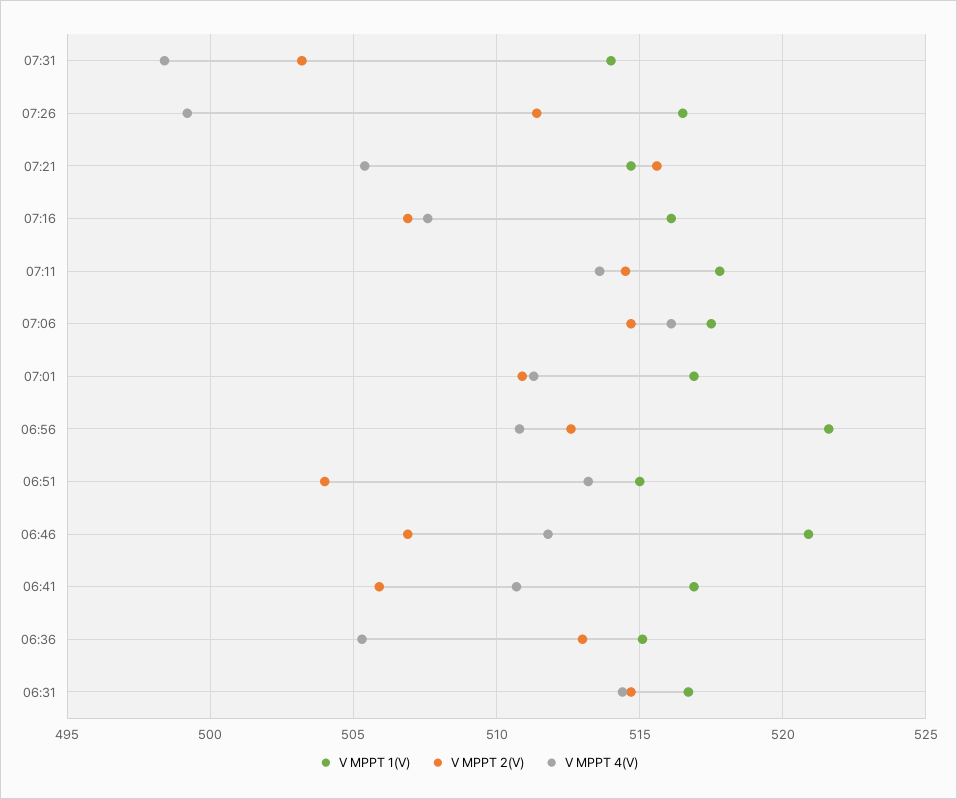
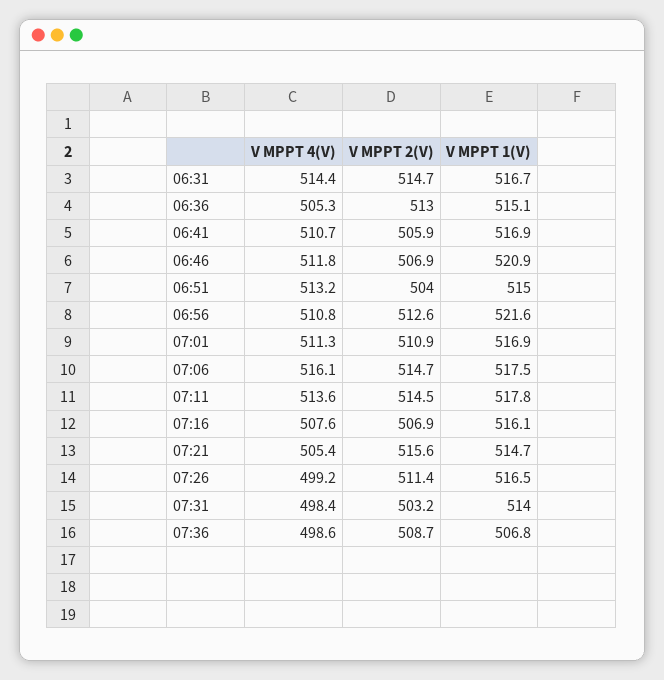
V MPPT 4(V), 07:36: none -> 498.6
V MPPT 2(V), 07:36: none -> 508.7
V MPPT 1(V), 07:36: none -> 506.8

